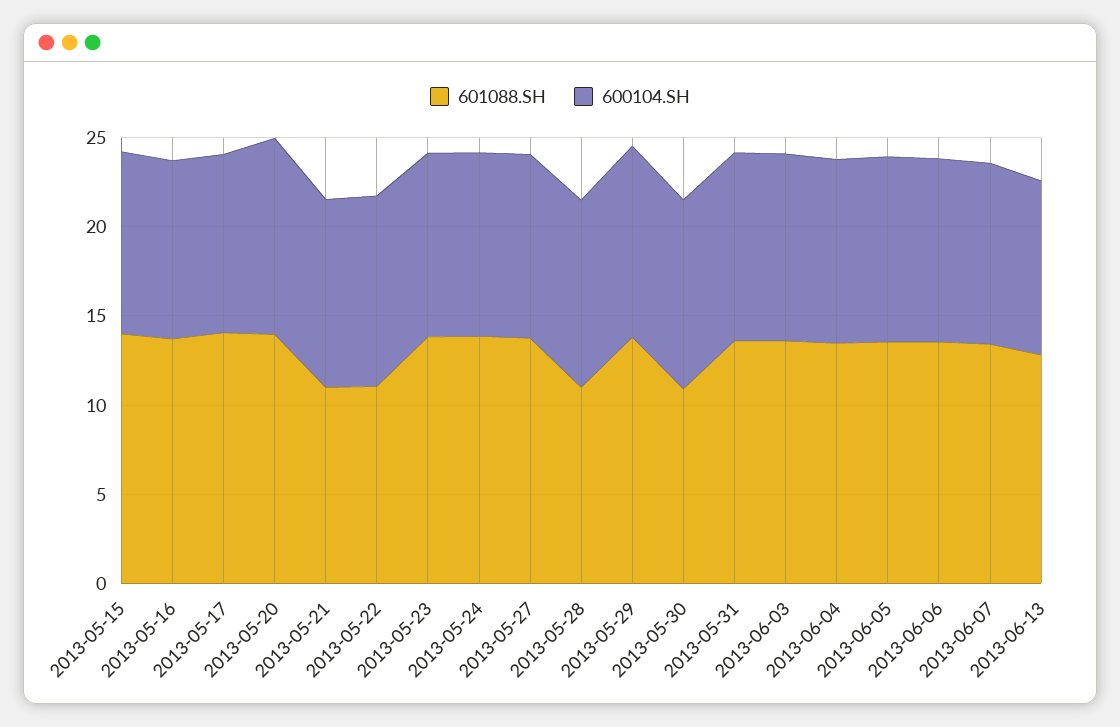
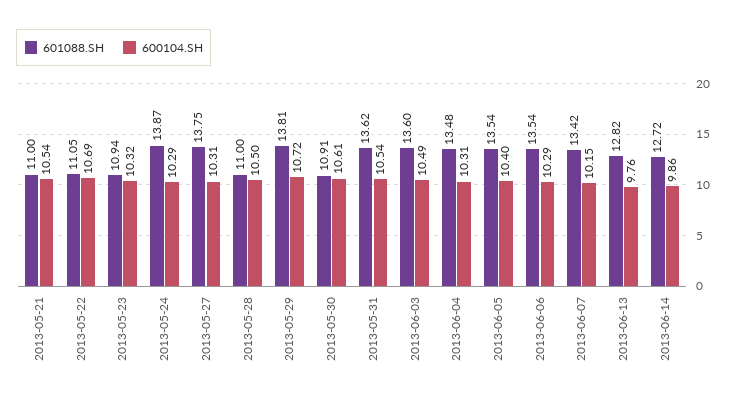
601088.SH, 2013-05-15: 14 -> none
600104.SH, 2013-05-15: 10 -> none
601088.SH, 2013-05-16: 14 -> none
600104.SH, 2013-05-16: 10 -> none
601088.SH, 2013-05-17: 14 -> none
600104.SH, 2013-05-17: 10 -> none
601088.SH, 2013-05-20: 14 -> none
600104.SH, 2013-05-20: 11 -> none
601088.SH, 2013-05-23: 14 -> 10.94
601088.SH, 2013-06-14: none -> 12.72
600104.SH, 2013-06-14: none -> 9.86

